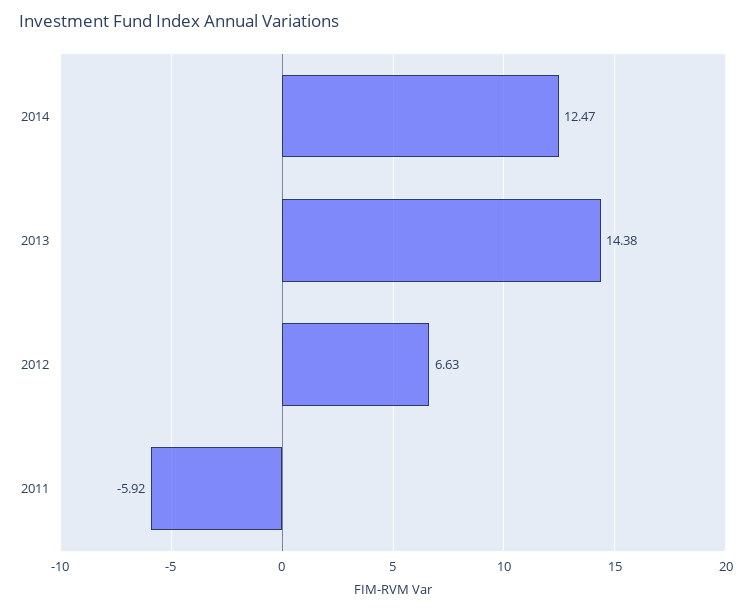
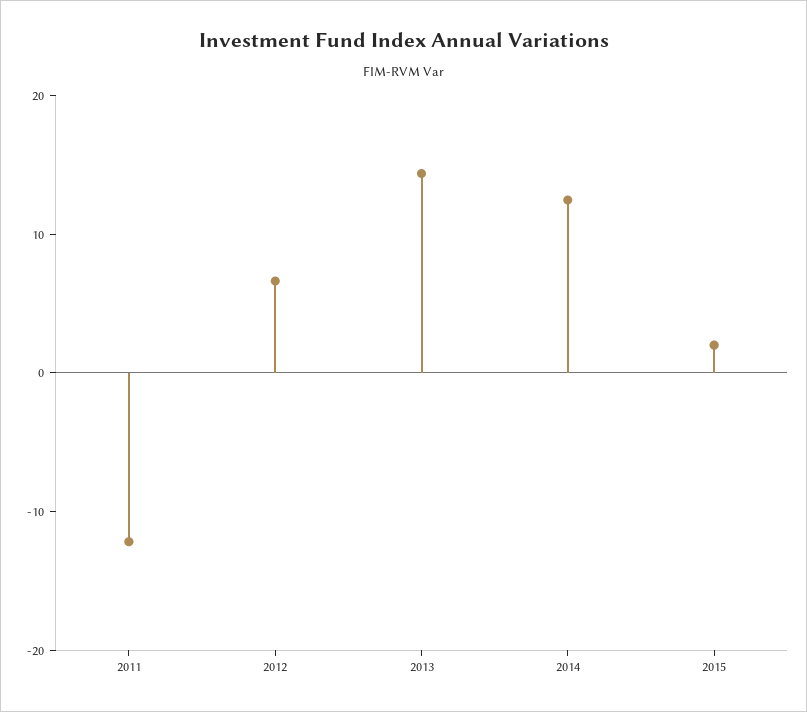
2011: -5.92 -> -12
2015: none -> 2

